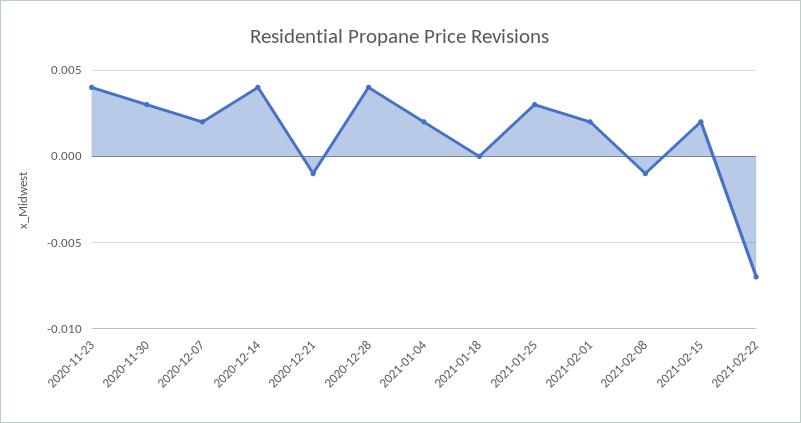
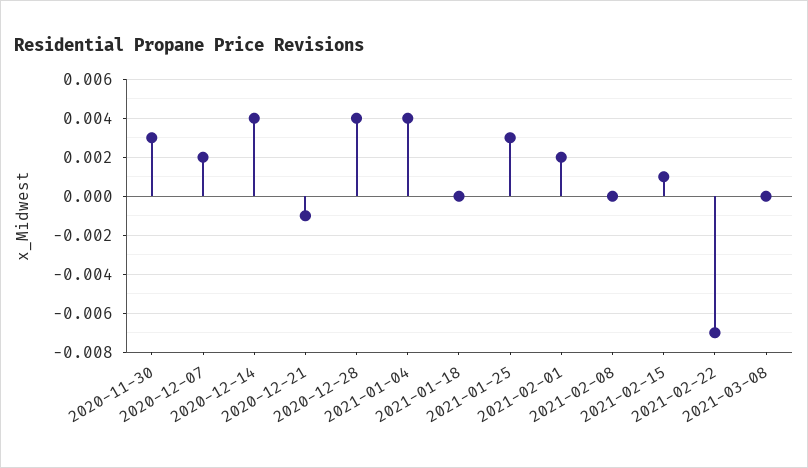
2020-11-23: 0.004 -> none
2021-01-04: 0.002 -> 0.004
2021-02-08: -0.001 -> 0
2021-02-15: 0.002 -> 0.001
2021-03-08: none -> 0

